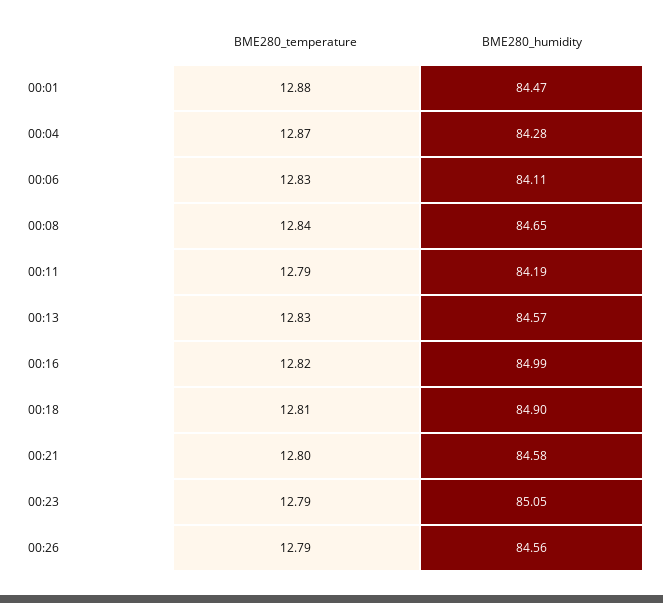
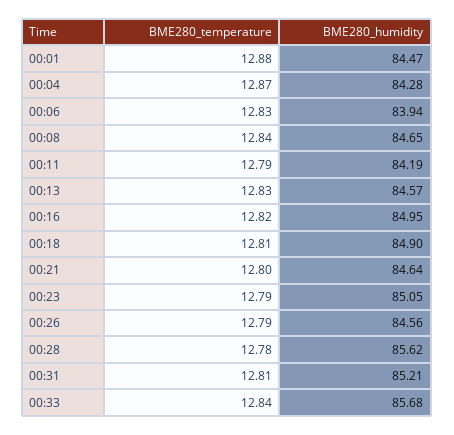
BME280_humidity, 00:06: 84.11 -> 83.94
BME280_humidity, 00:16: 84.99 -> 84.95
BME280_humidity, 00:21: 84.58 -> 84.64
BME280_temperature, 00:28: none -> 12.78
BME280_humidity, 00:28: none -> 85.62
BME280_temperature, 00:31: none -> 12.81
BME280_humidity, 00:31: none -> 85.21
BME280_temperature, 00:33: none -> 12.84
BME280_humidity, 00:33: none -> 85.68

